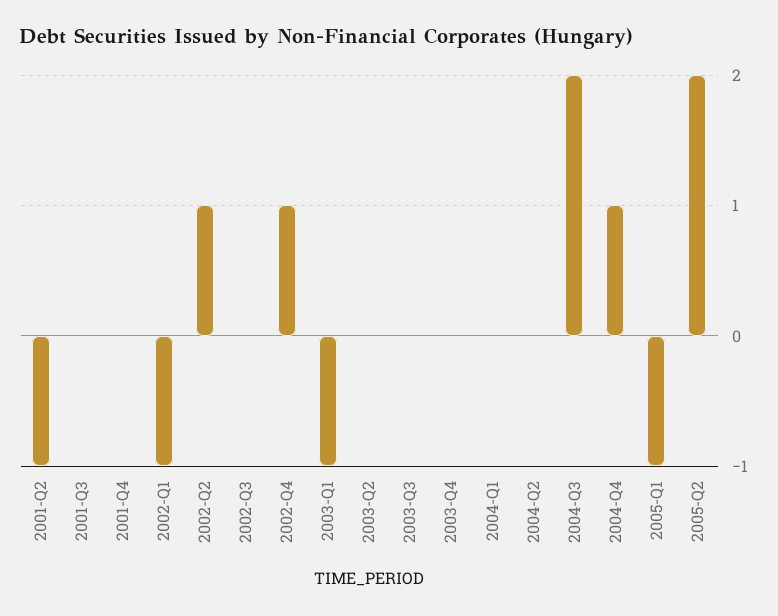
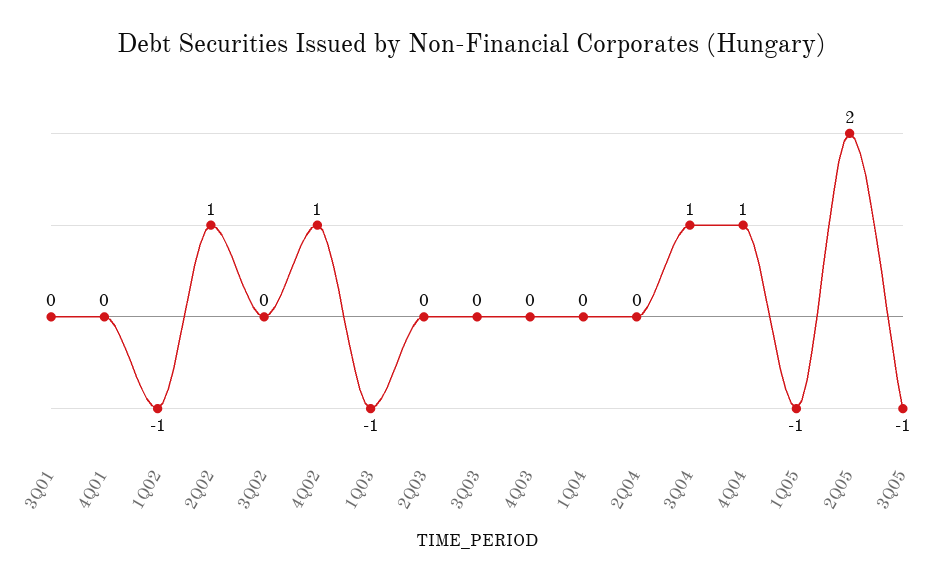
2001-Q2: -1 -> none
2004-Q3: 2 -> 1
3Q05: none -> -1

